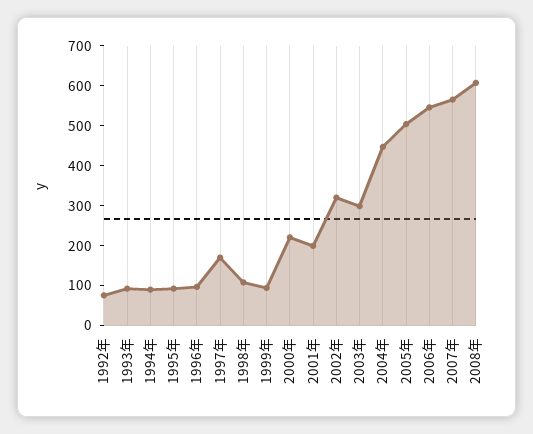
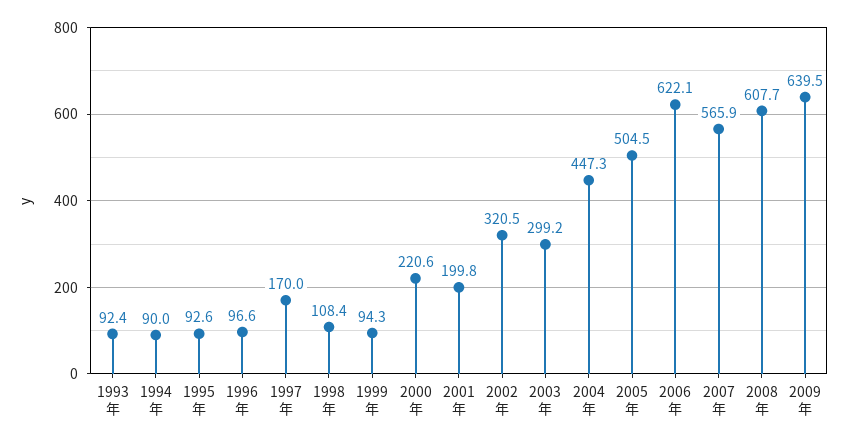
1992年: 75 -> none
2006年: 550 -> 622.1
2009年: none -> 639.5

